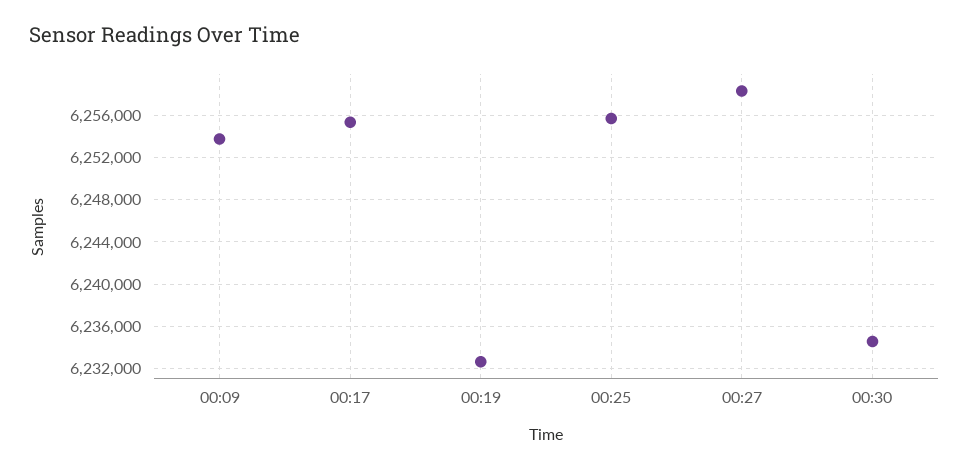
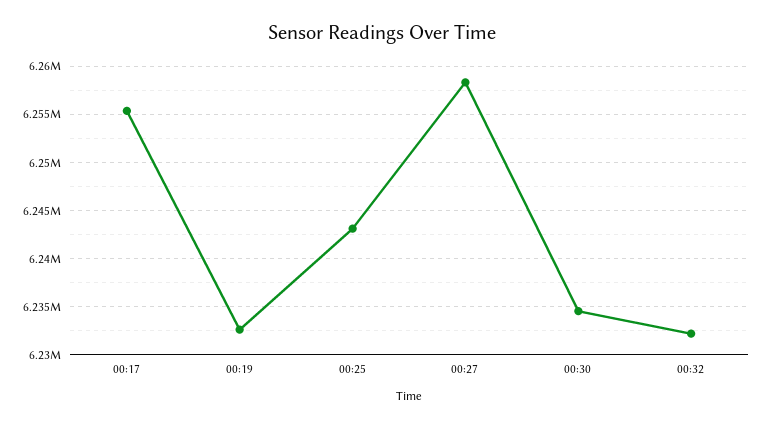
00:09: 6254000 -> none
00:25: 6256000 -> 6243000
00:32: none -> 6232000

